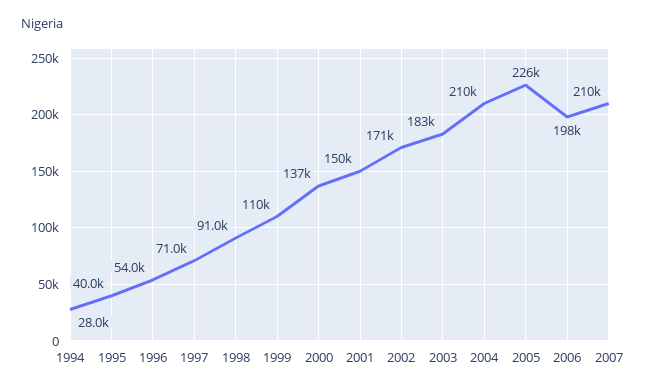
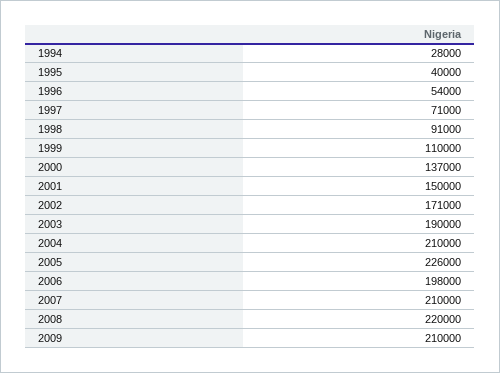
2003: 183000 -> 190000
2008: none -> 220000
2009: none -> 210000

